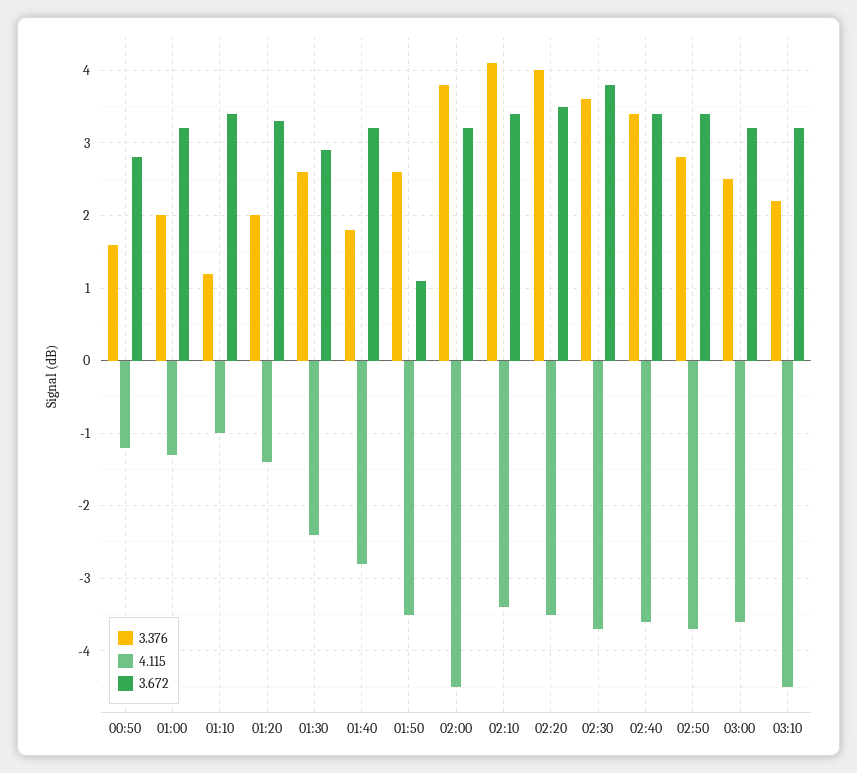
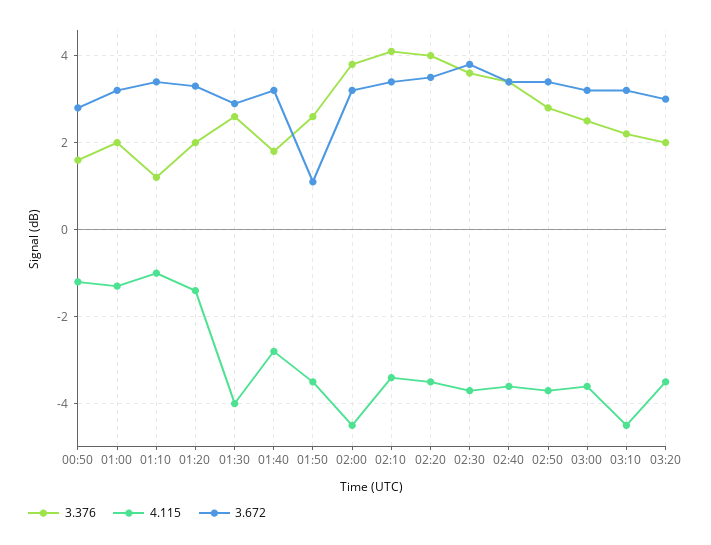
4.115, 01:30: -2.4 -> -4
3.376, 03:20: none -> 2
4.115, 03:20: none -> -3.5
3.672, 03:20: none -> 3

